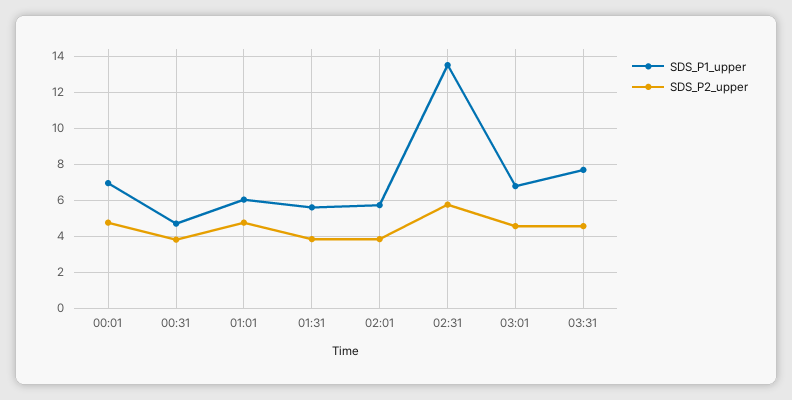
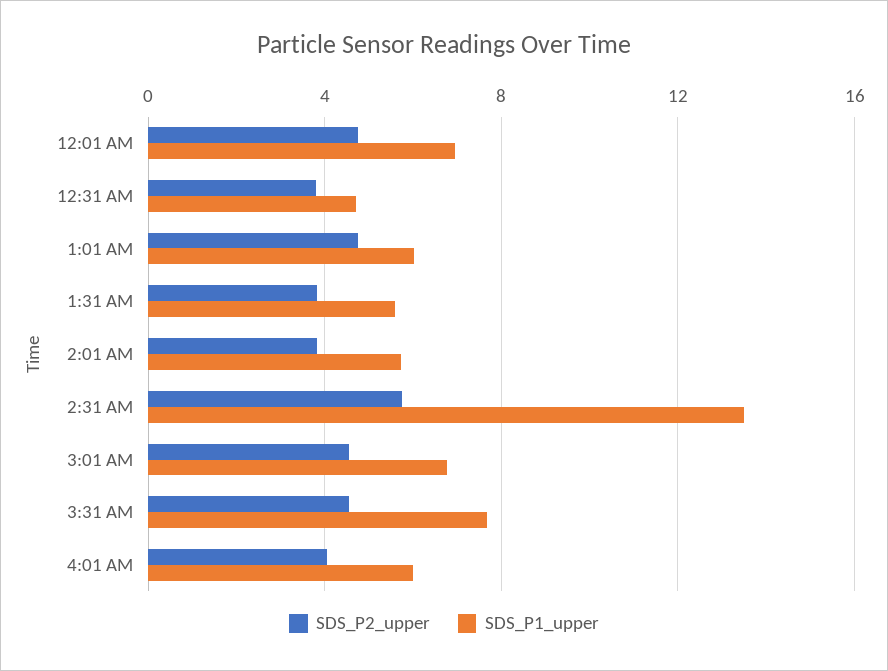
SDS_P2_upper, 4:01 AM: none -> 4
SDS_P1_upper, 4:01 AM: none -> 6

